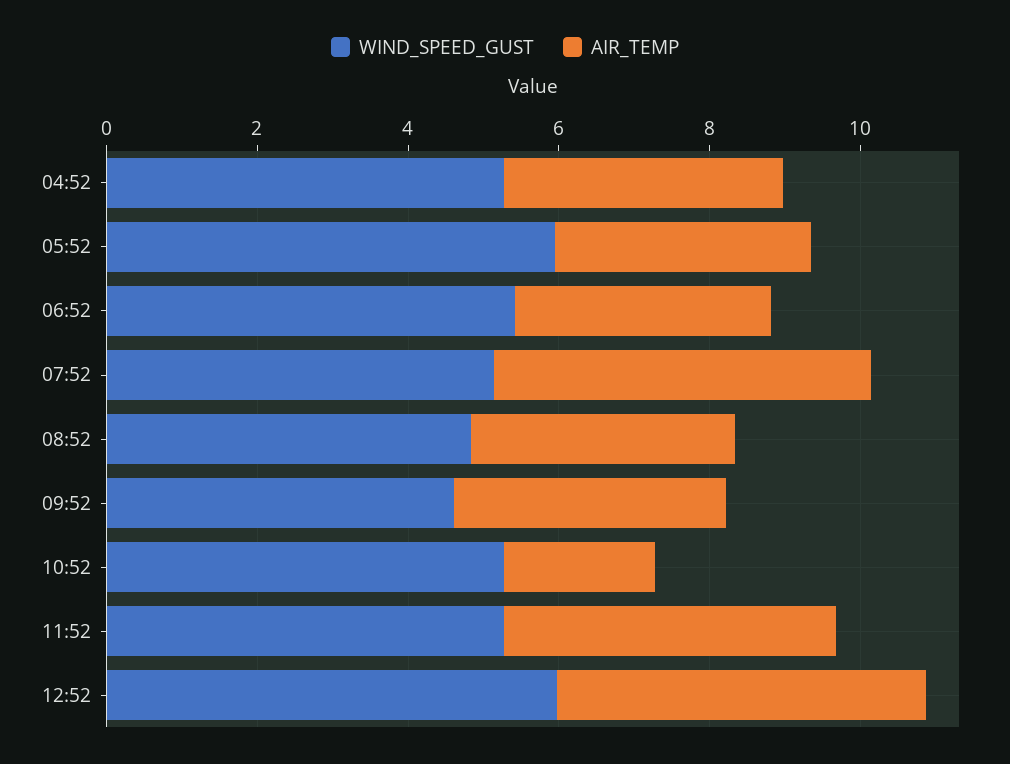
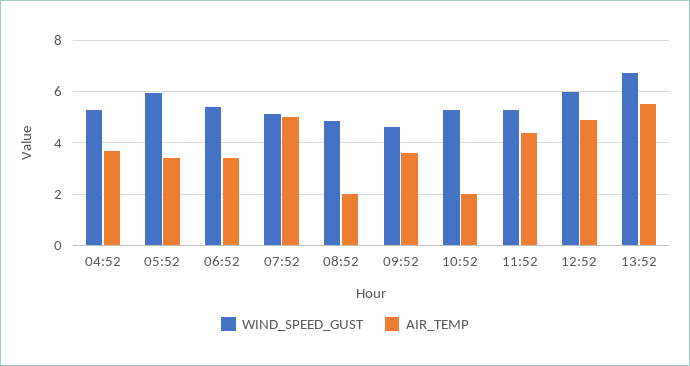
AIR_TEMP, 08:52: 3.5 -> 2
WIND_SPEED_GUST, 13:52: none -> 6.75
AIR_TEMP, 13:52: none -> 5.5

